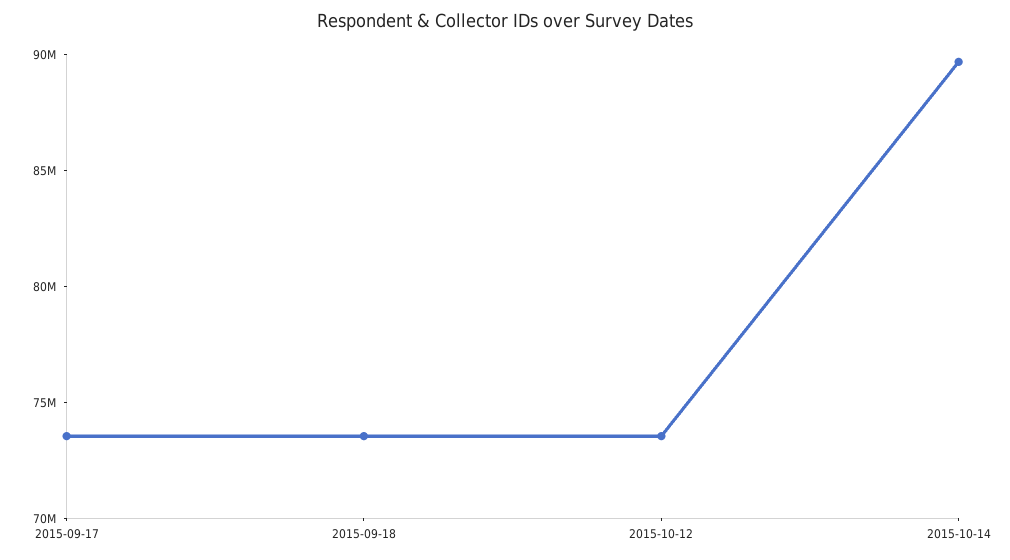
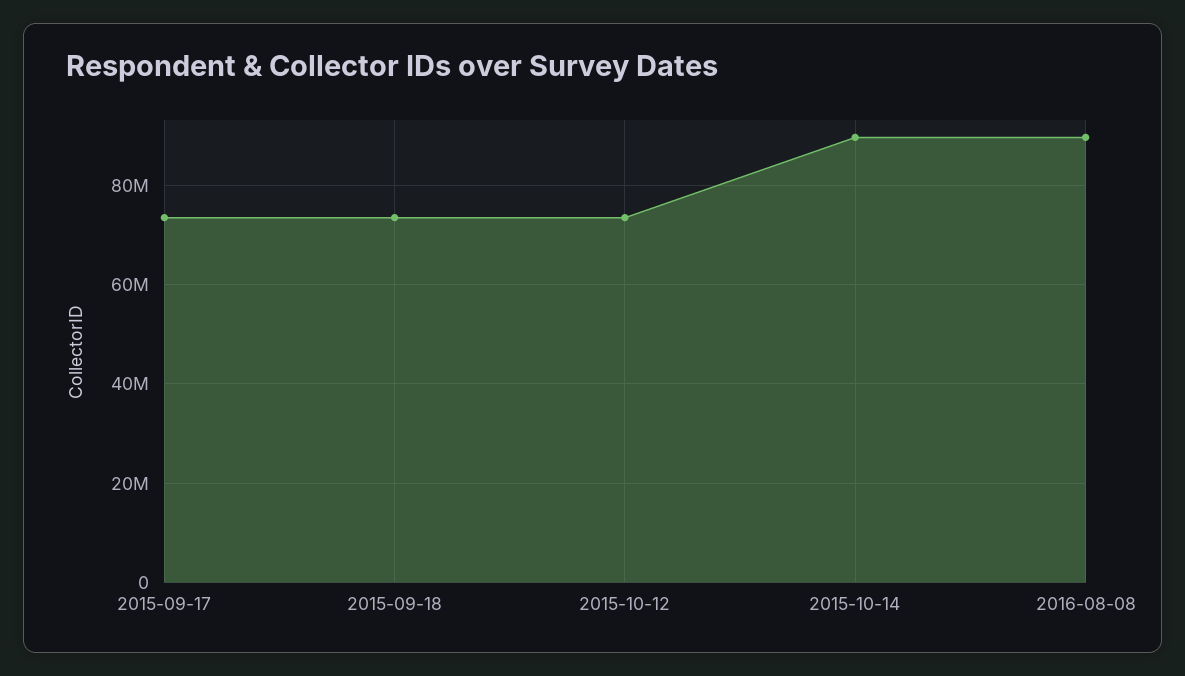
2016-08-08: none -> 90000000

